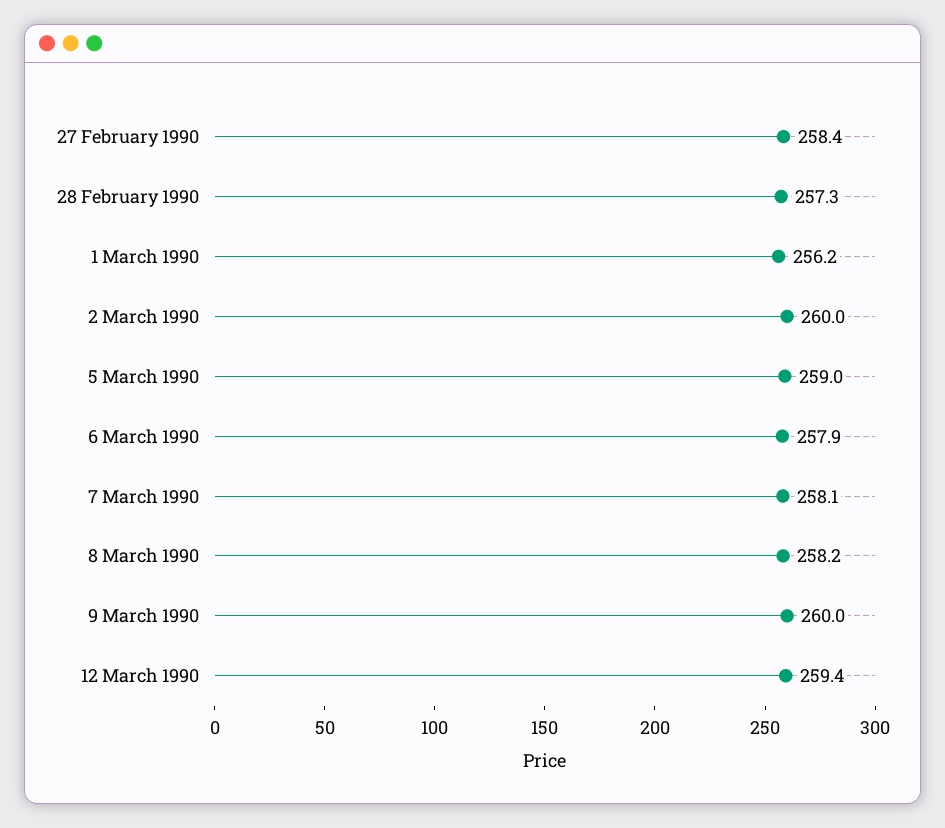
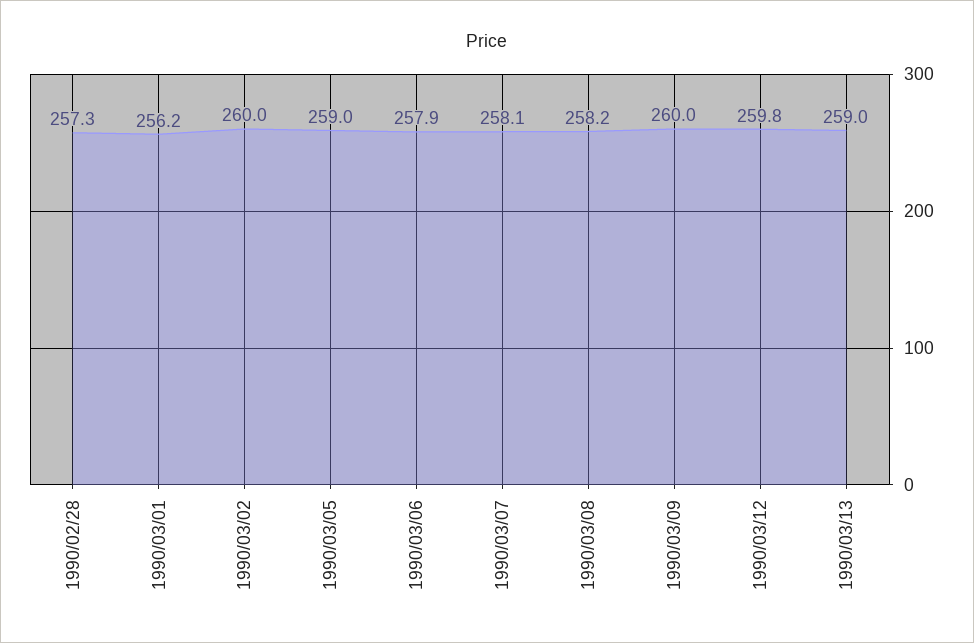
27 February 1990: 258.4 -> none
12 March 1990: 259.4 -> 259.8
1990/03/13: none -> 259

